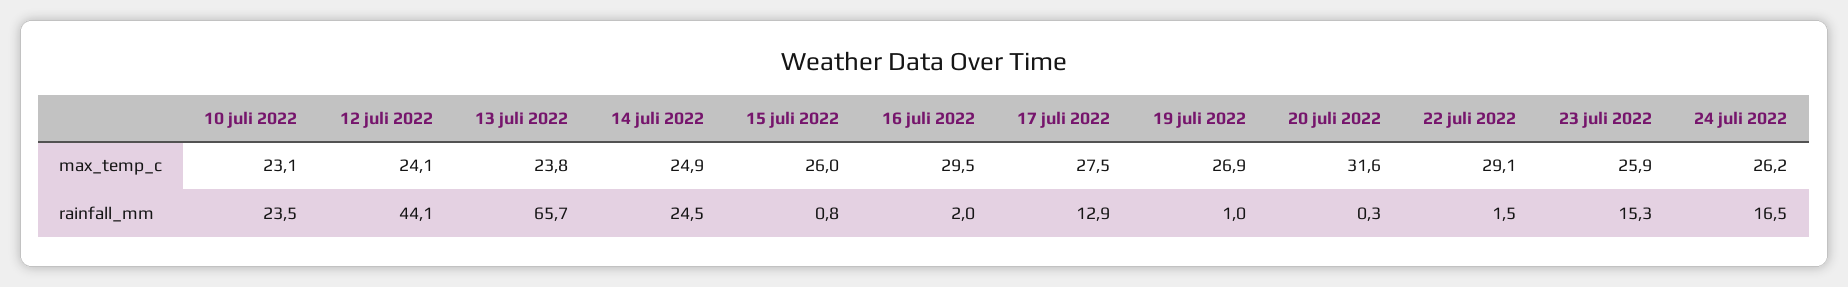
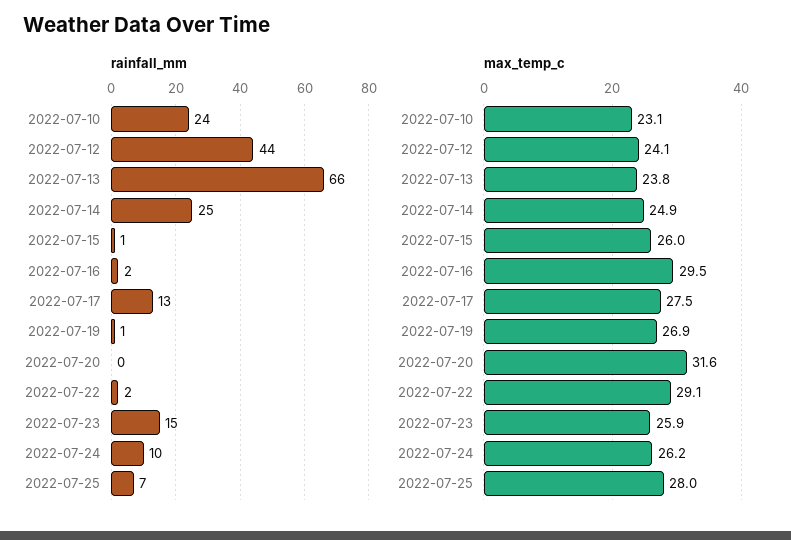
rainfall_mm, 24 juli 2022: 16.5 -> 10
rainfall_mm, 2022-07-25: none -> 7
max_temp_c, 2022-07-25: none -> 28

